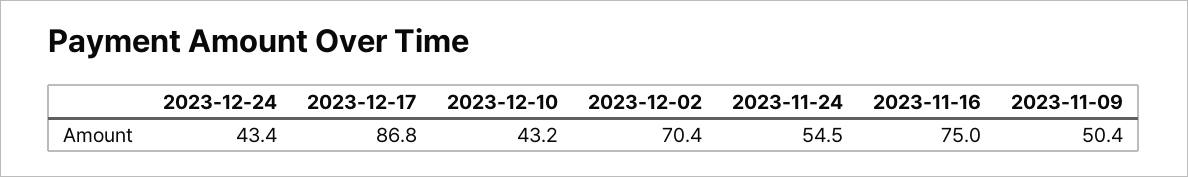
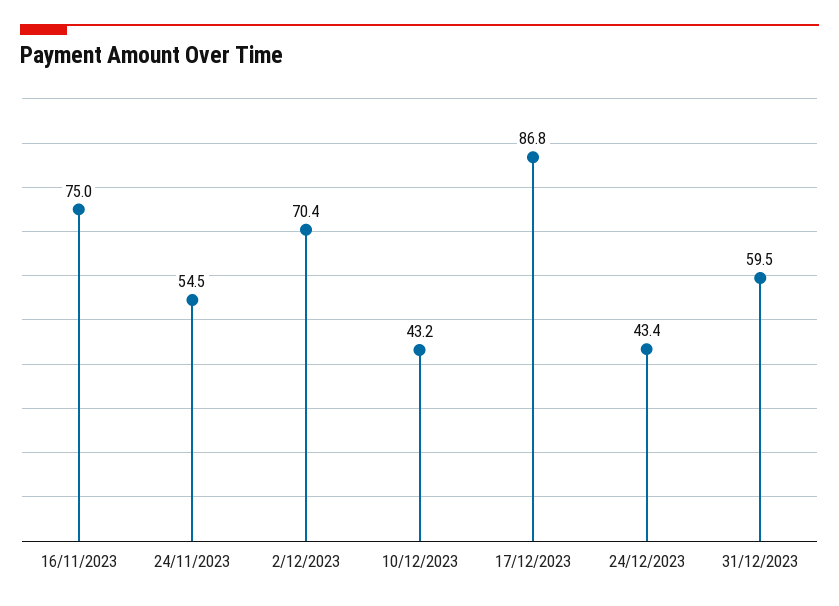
2023-11-09: 50.4 -> none
31/12/2023: none -> 59.5

